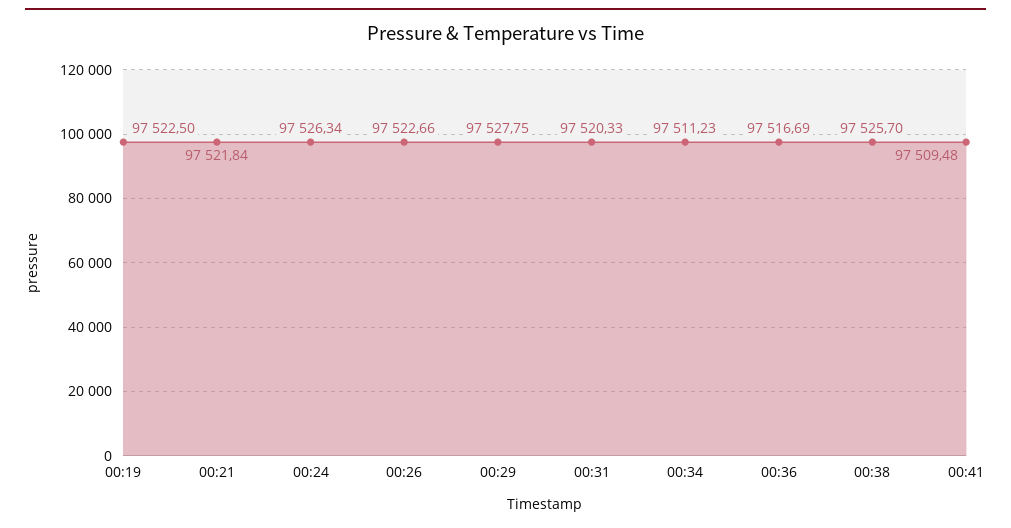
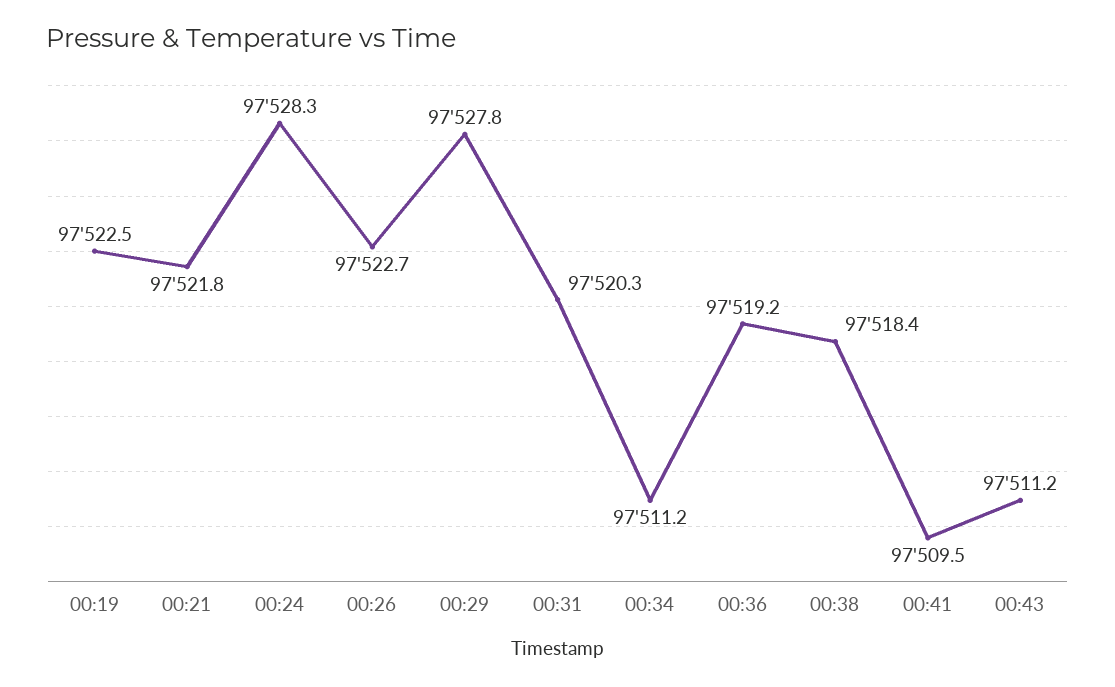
00:24: 97526.34 -> 97528.3
00:36: 97516.69 -> 97519.2
00:38: 97525.7 -> 97518.4
00:43: none -> 97511.2

